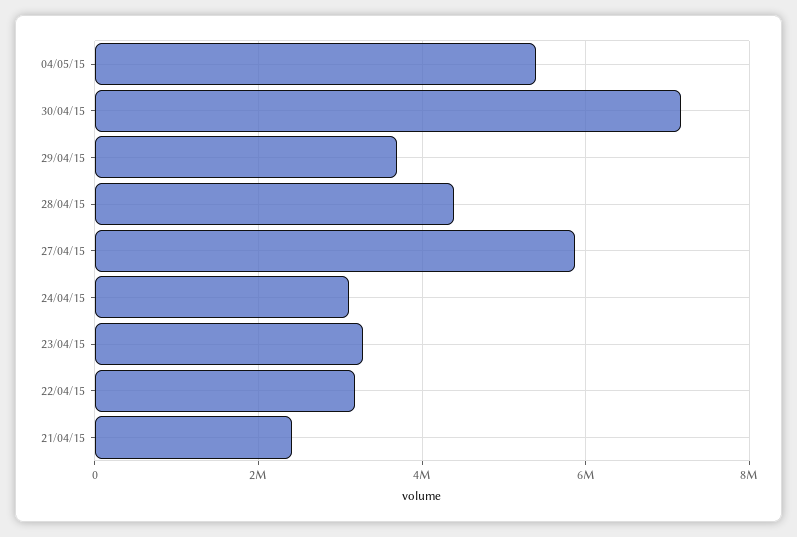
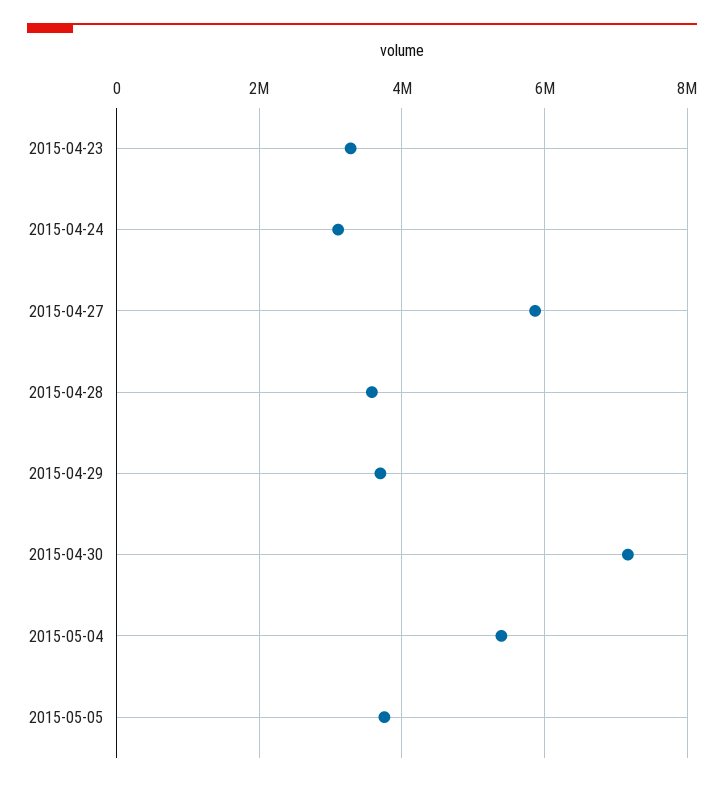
28/04/15: 4400000 -> 3600000
22/04/15: 3200000 -> none
21/04/15: 2400000 -> none
2015-05-05: none -> 3800000

